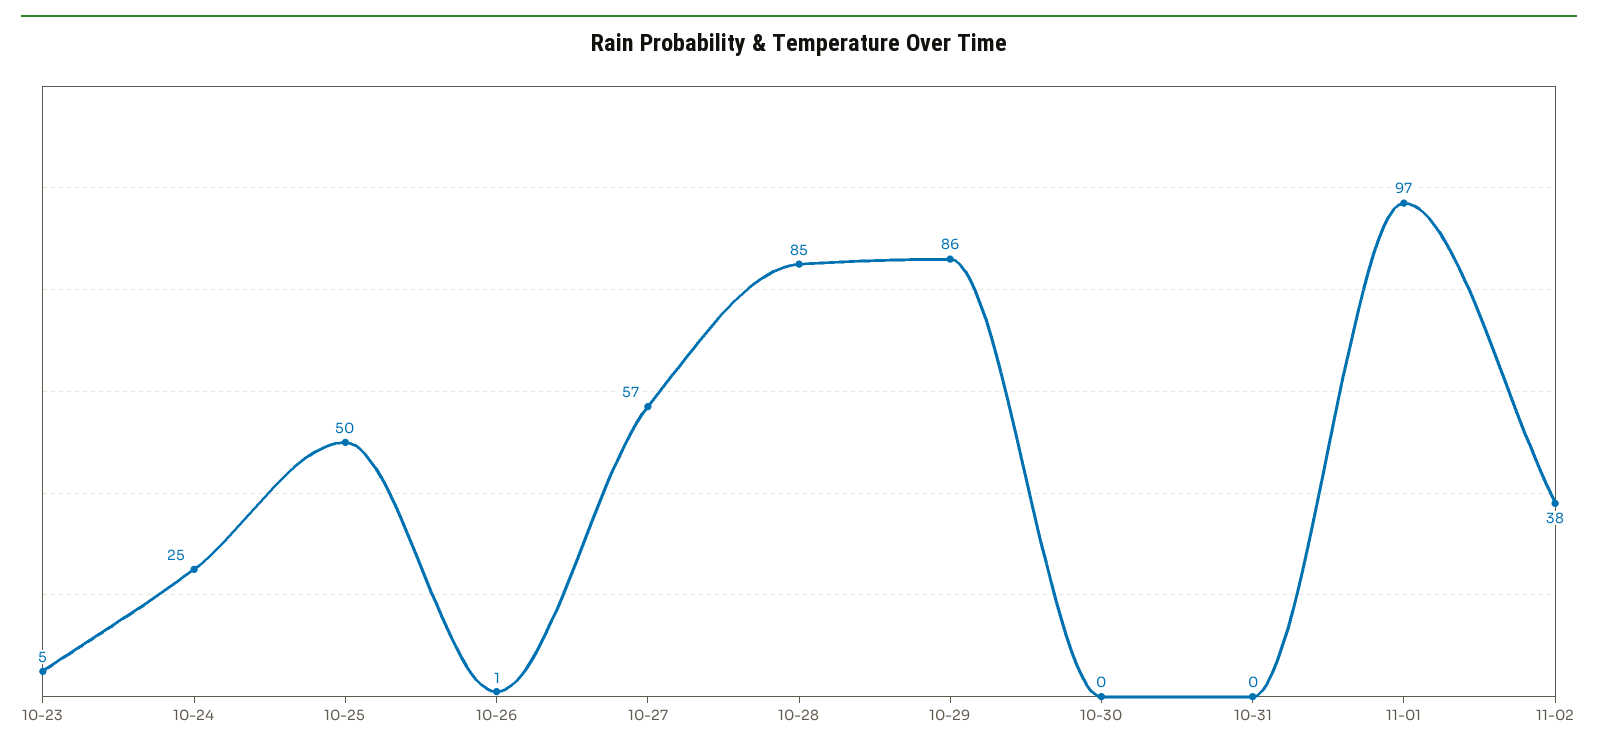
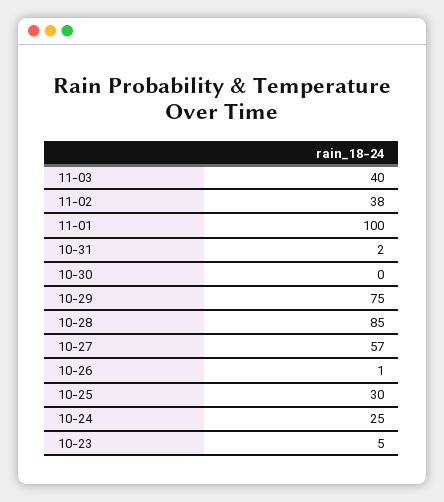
10-25: 50 -> 30
10-29: 86 -> 75
10-31: 0 -> 2
11-01: 97 -> 100
11-03: none -> 40

